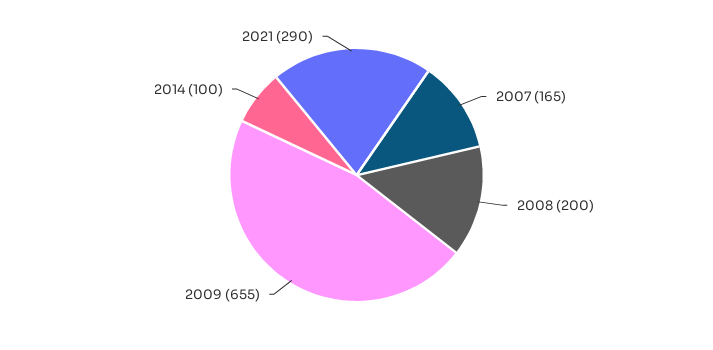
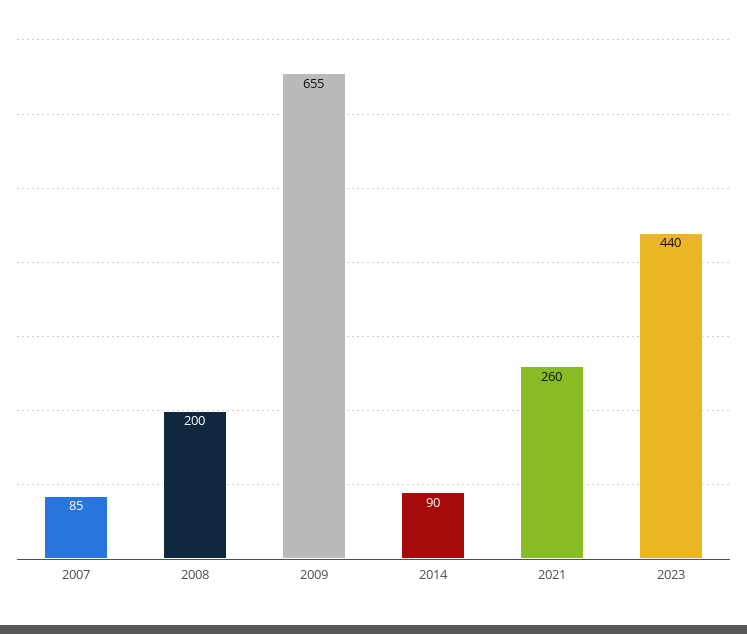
2007: 165 -> 85
2014: 100 -> 90
2021: 290 -> 260
2023: none -> 440

